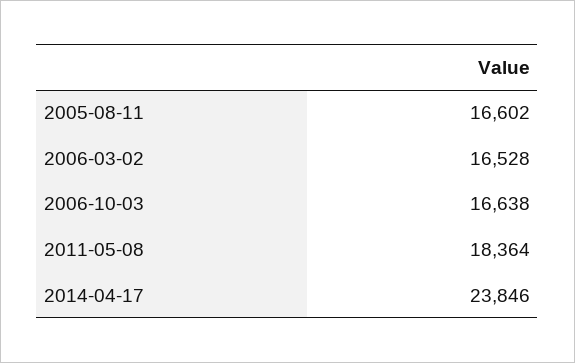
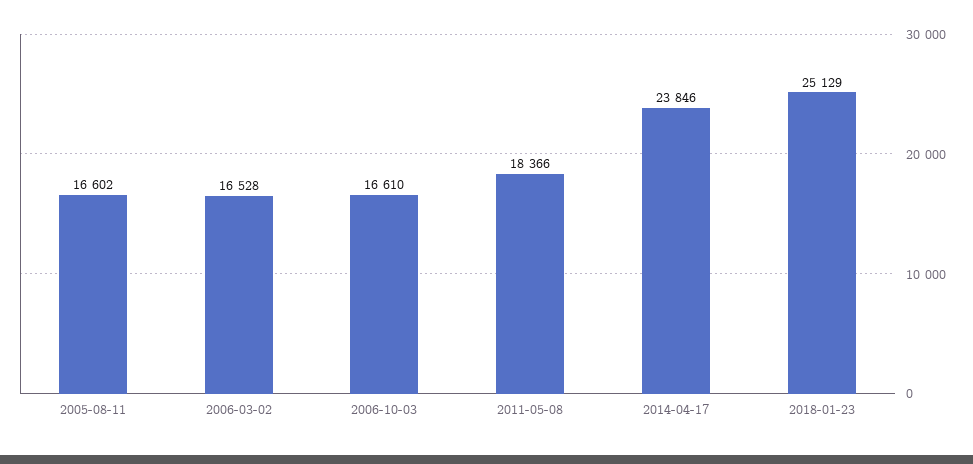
2006-10-03: 16638 -> 16610
2011-05-08: 18364 -> 18366
2018-01-23: none -> 25129

